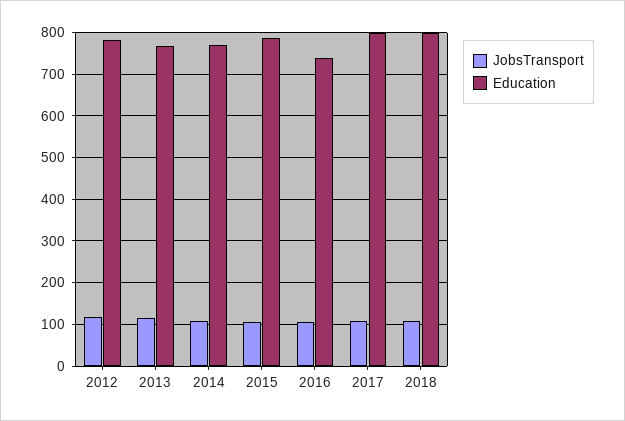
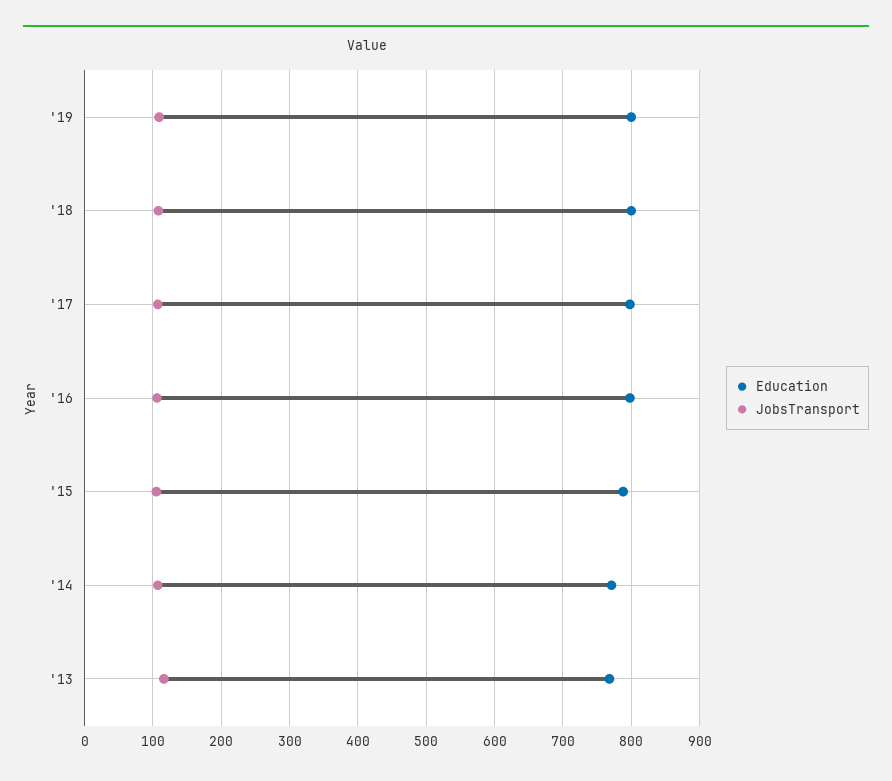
JobsTransport, 2012: 120 -> none
Education, 2012: 780 -> none
Education, 2016: 740 -> 800
Education, '19: none -> 800
JobsTransport, '19: none -> 110

